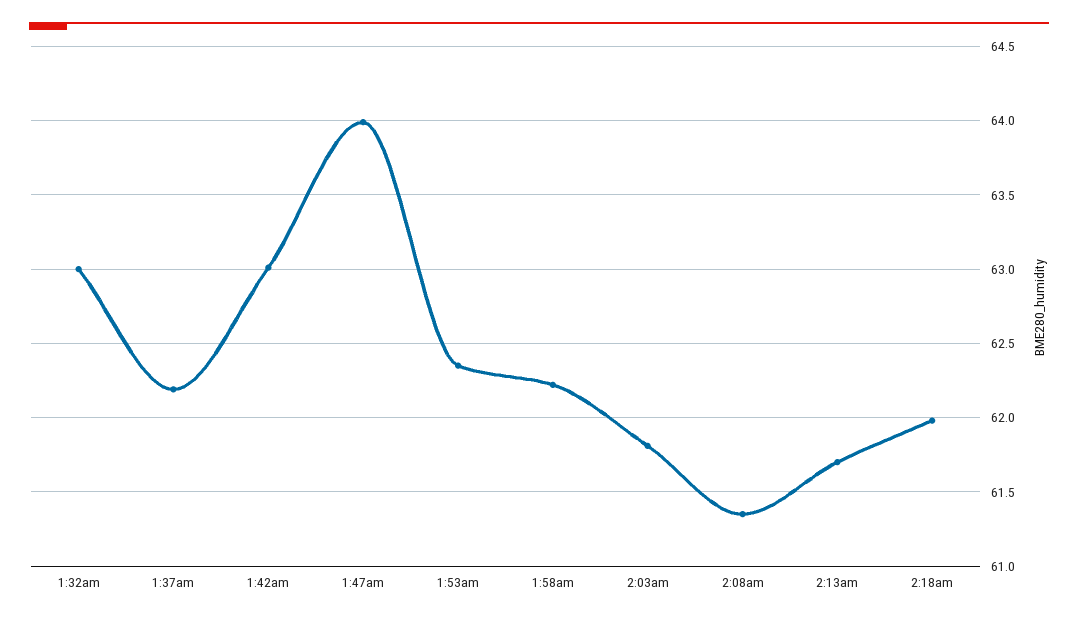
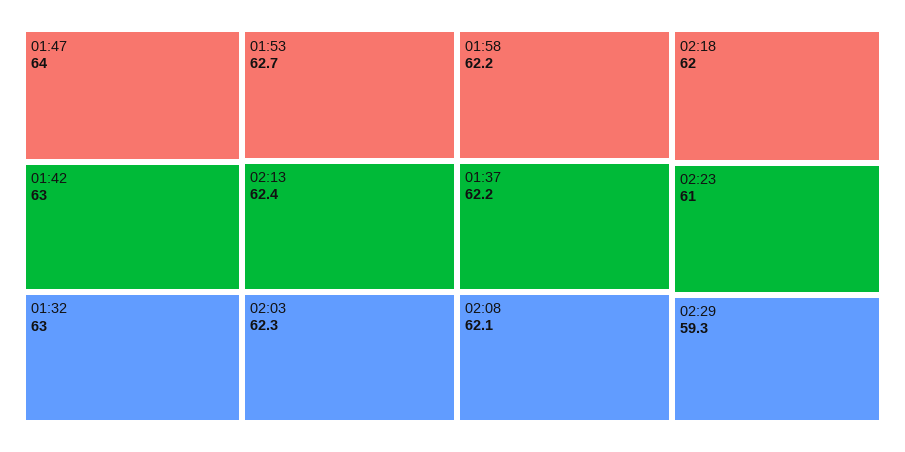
1:53am: 62.35 -> 62.7
2:03am: 61.8 -> 62.3
2:08am: 61.35 -> 62.1
2:13am: 61.7 -> 62.4
02:23: none -> 61
02:29: none -> 59.3

